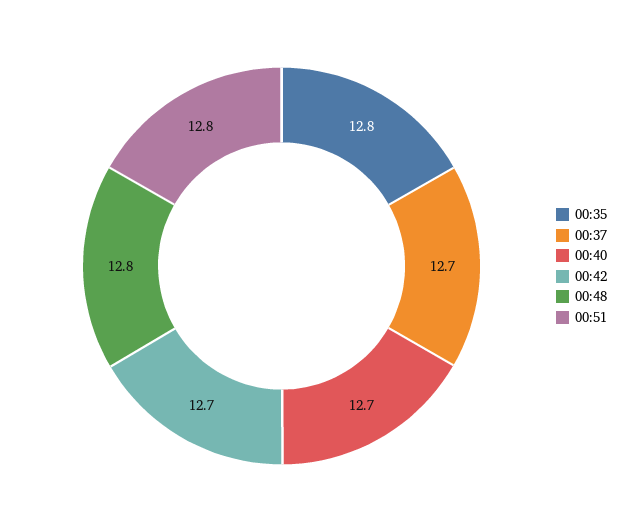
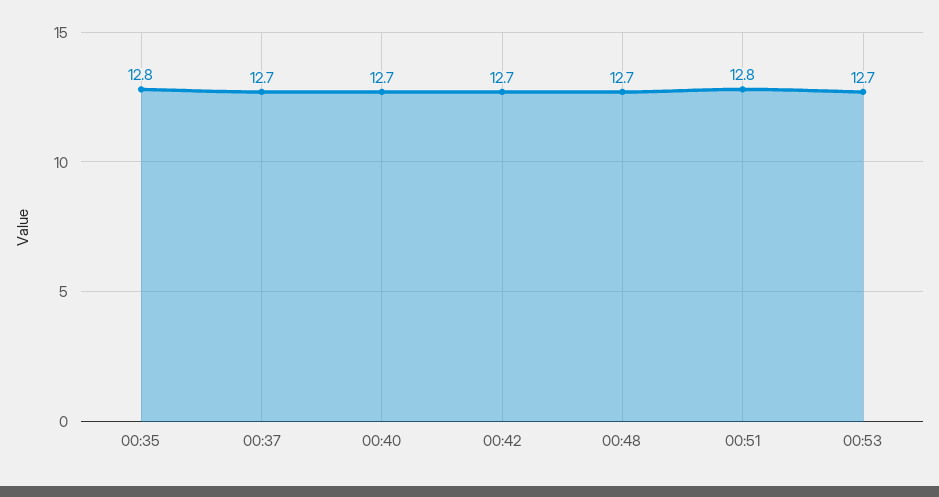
00:48: 12.8 -> 12.7
00:53: none -> 12.7

